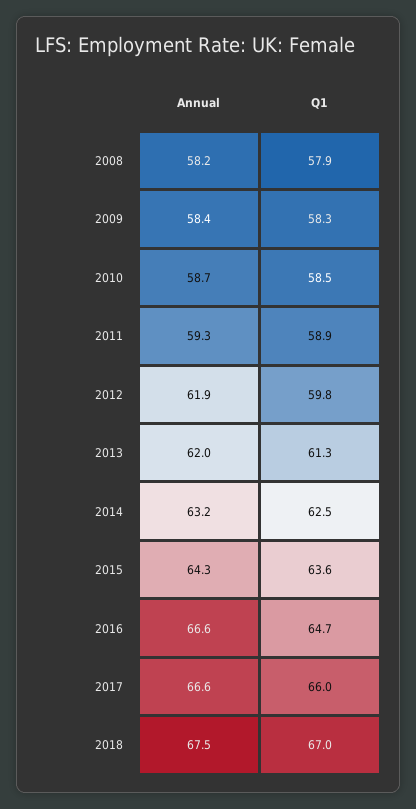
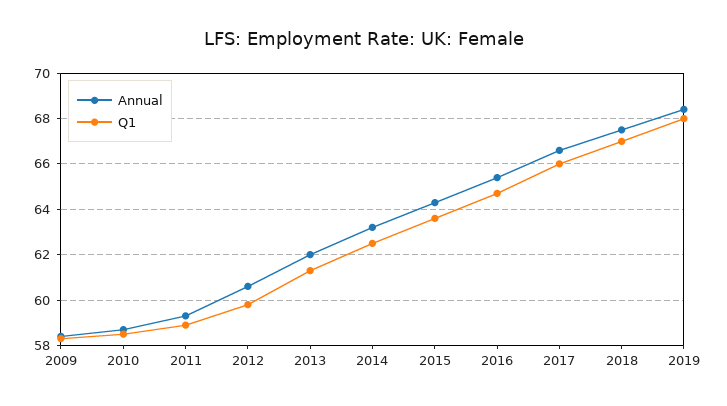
Annual, 2008: 58.2 -> none
Q1, 2008: 57.9 -> none
Annual, 2012: 61.9 -> 60.5
Annual, 2016: 66.6 -> 65.5
Annual, 2019: none -> 68.5
Q1, 2019: none -> 68

